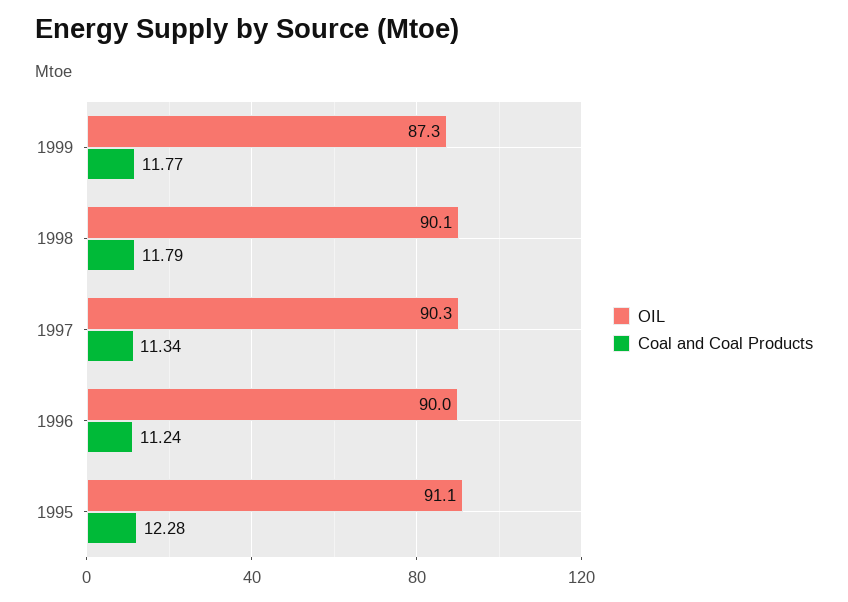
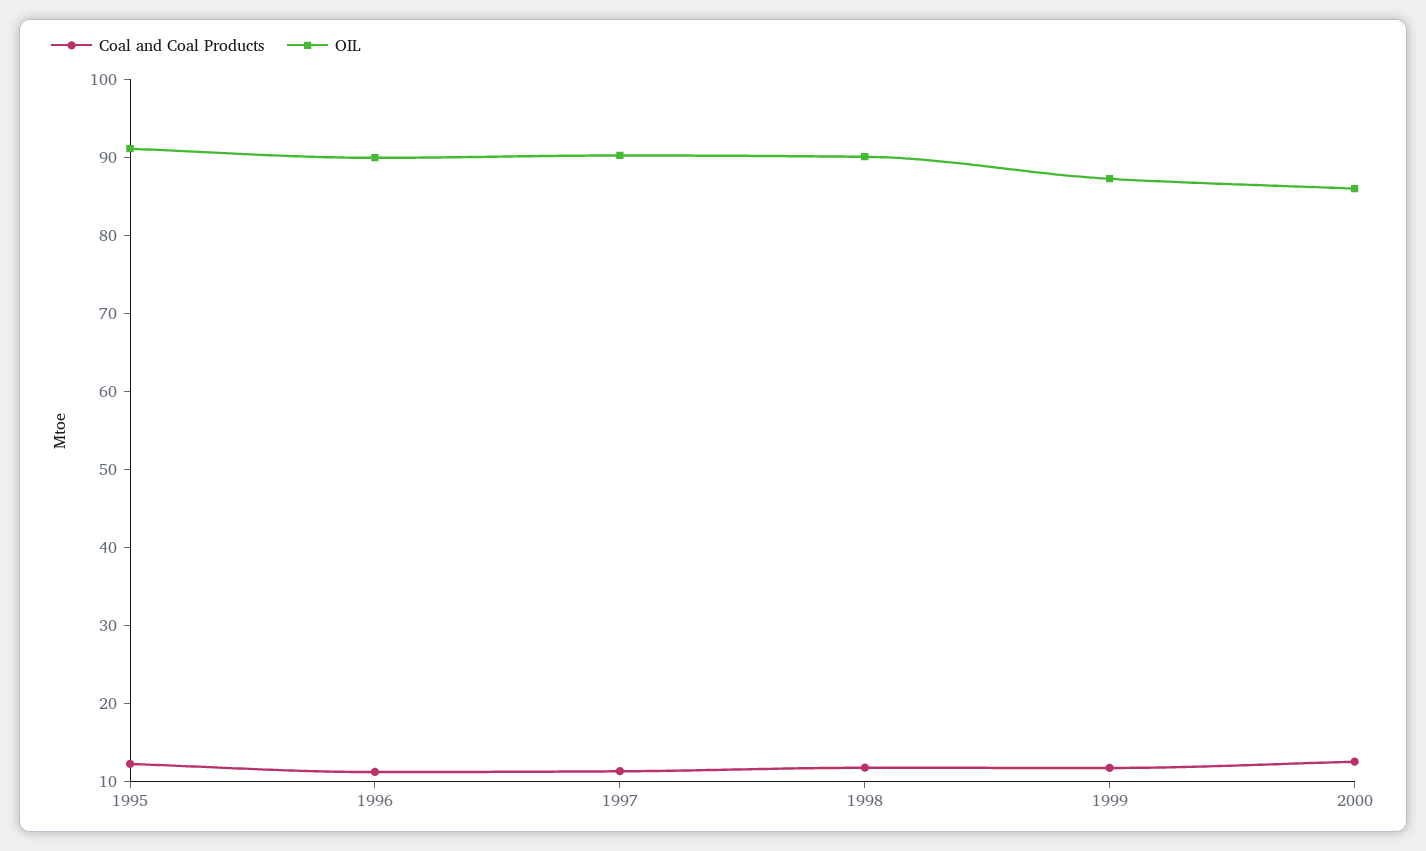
Coal and Coal Products, 2000: none -> 12
OIL, 2000: none -> 86

